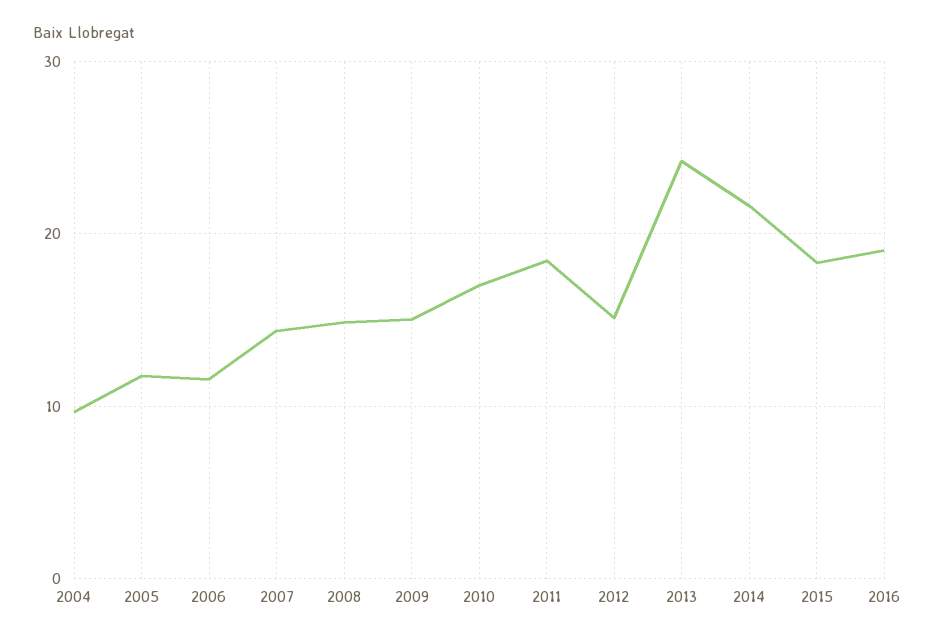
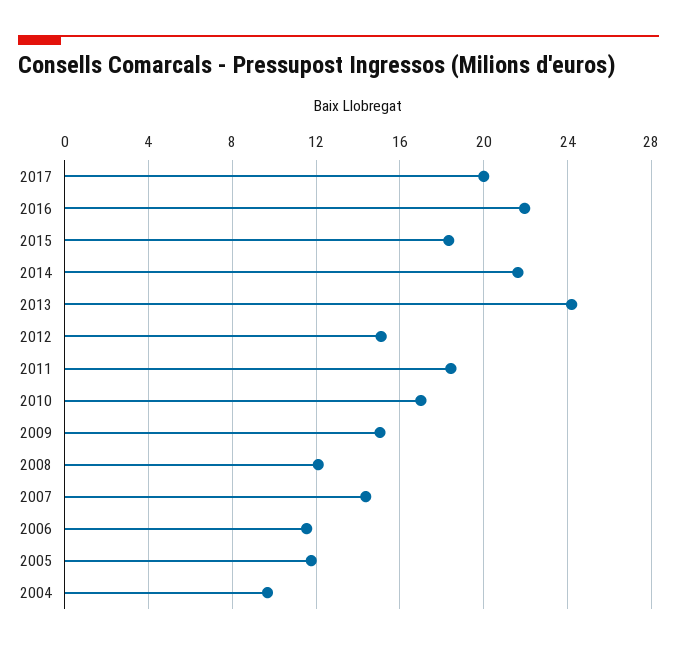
2008: 15 -> 12
2016: 19 -> 22
2017: none -> 20

